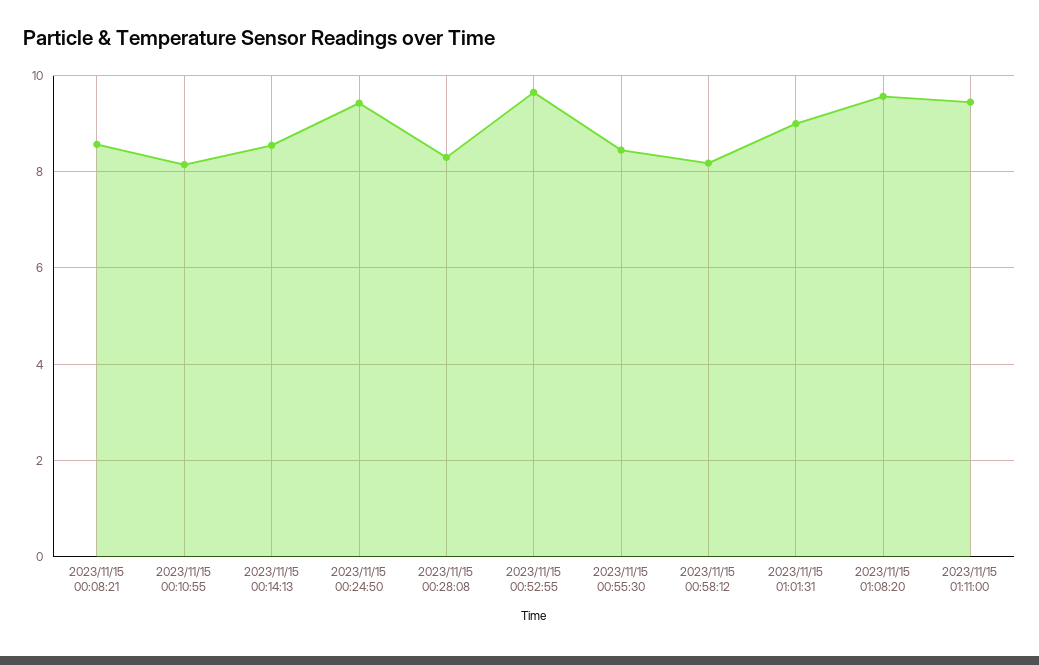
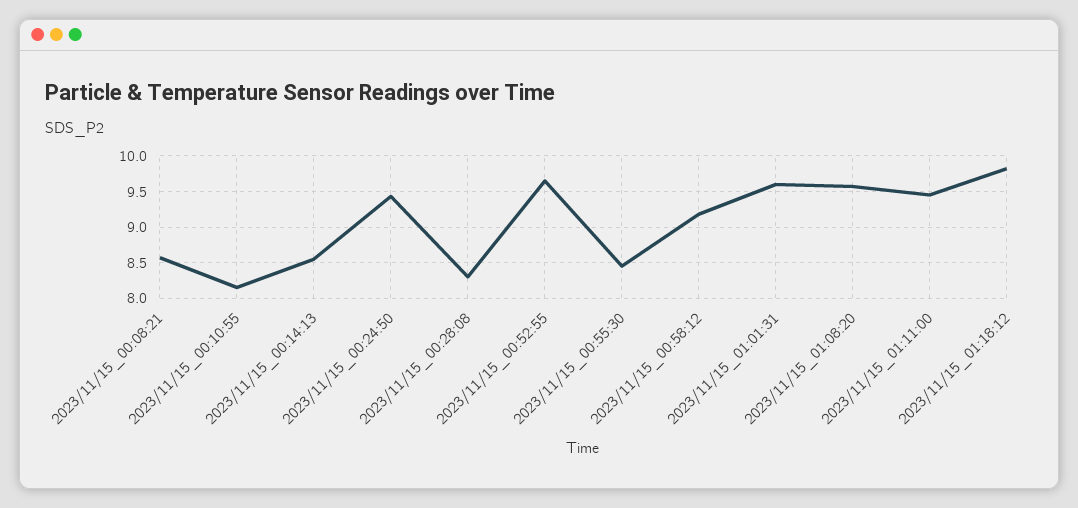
2023/11/15 00:58:12: 8.2 -> 9.2
2023/11/15 01:01:31: 9 -> 9.6
2023/11/15_01:18:12: none -> 9.8

